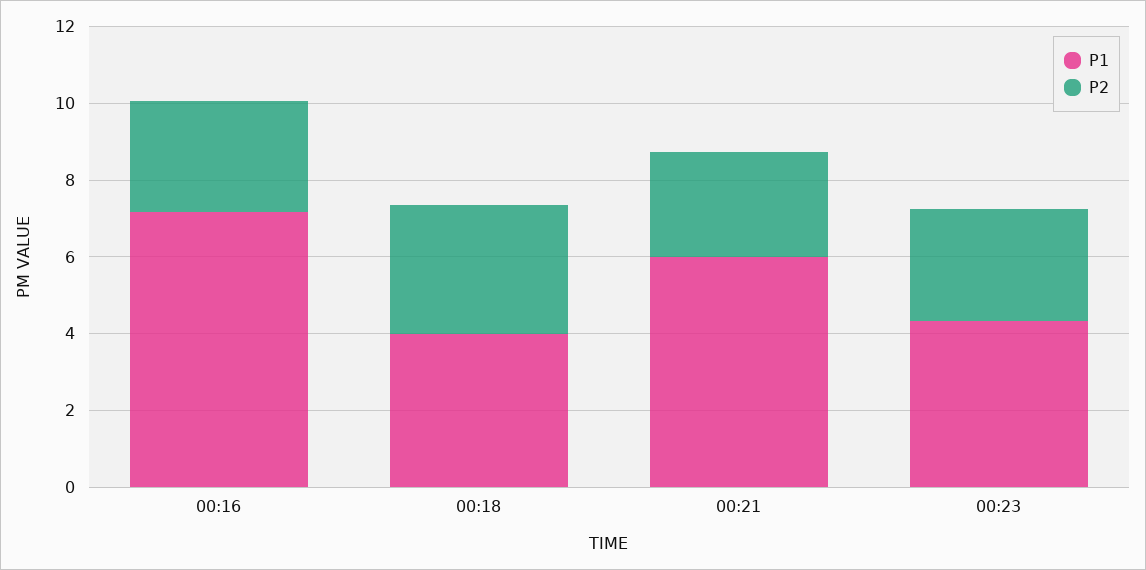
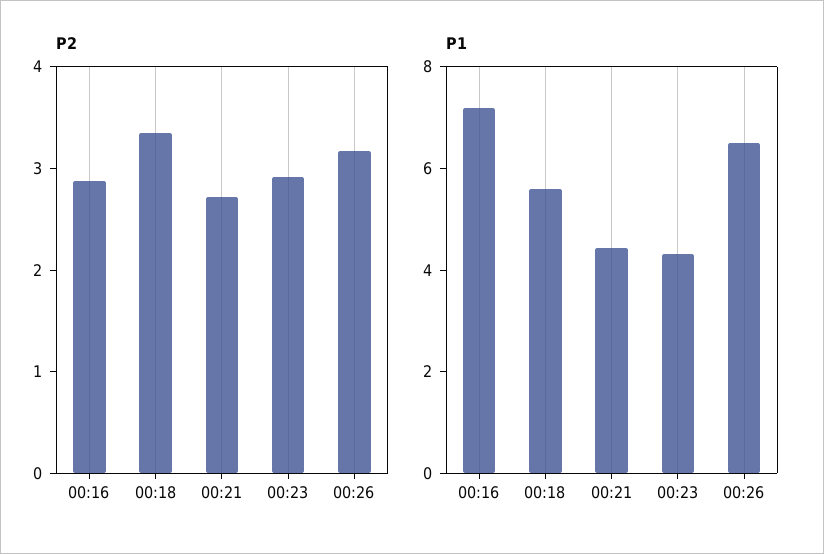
P1, 00:18: 4 -> 5.5
P1, 00:21: 6 -> 4.5
P2, 00:26: none -> 3.2
P1, 00:26: none -> 6.5

